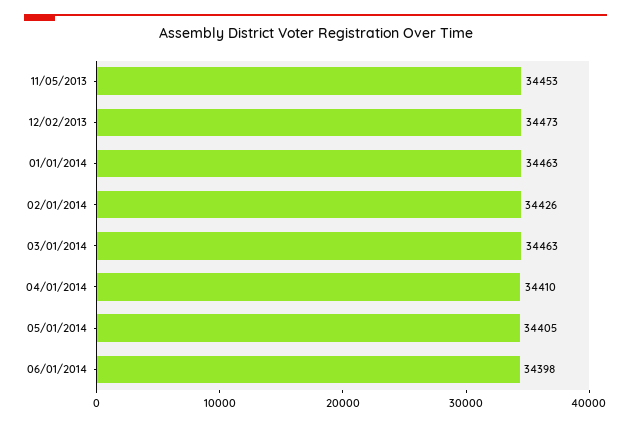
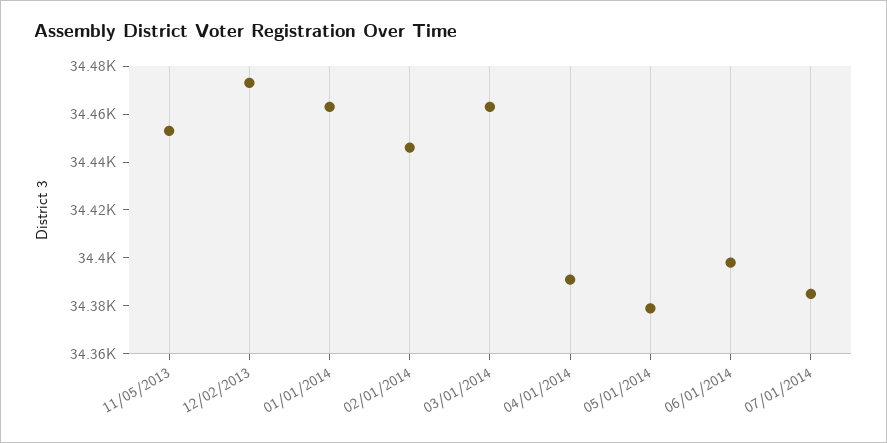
02/01/2014: 34426 -> 34445
04/01/2014: 34410 -> 34390
05/01/2014: 34405 -> 34380
07/01/2014: none -> 34385

